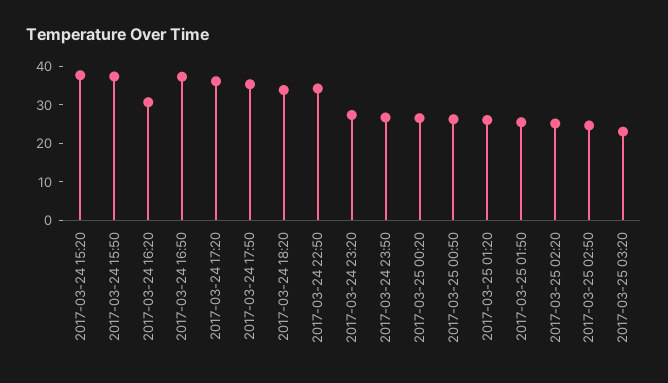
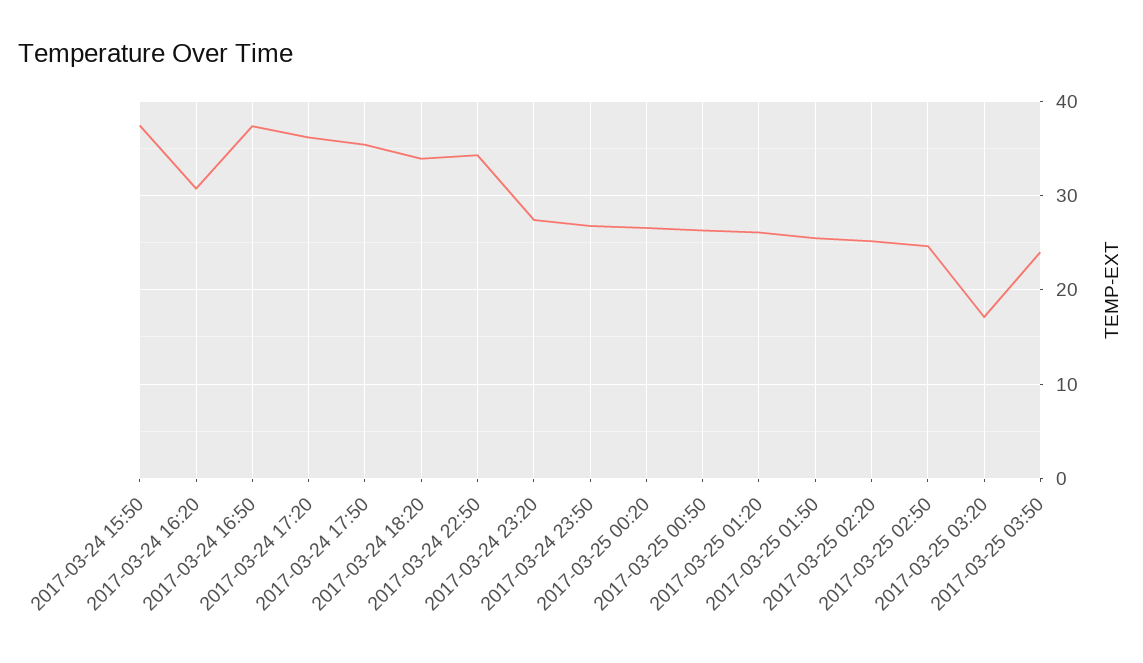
2017-03-24 15:20: 37.5 -> none
2017-03-25 03:20: 22.5 -> 17
2017-03-25 03:50: none -> 24

